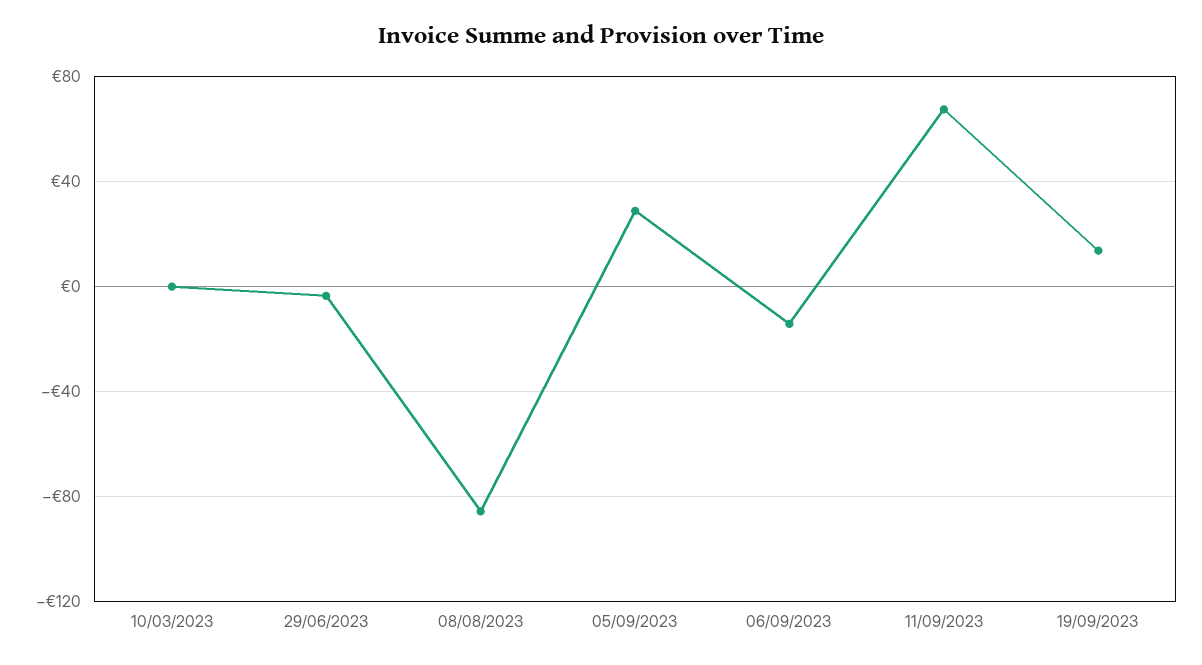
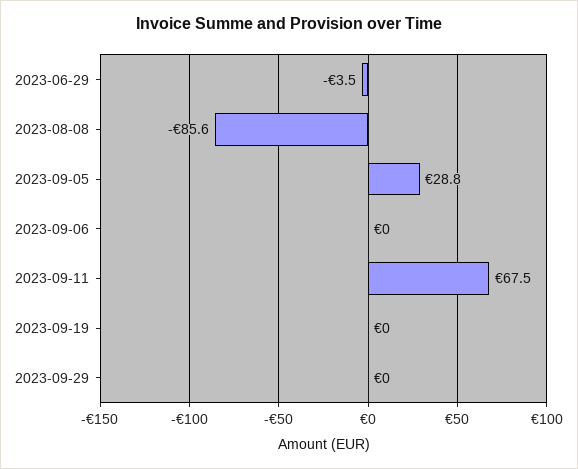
10/03/2023: 0 -> none
06/09/2023: -15 -> 0
19/09/2023: 15 -> 0
2023-09-29: none -> 0

